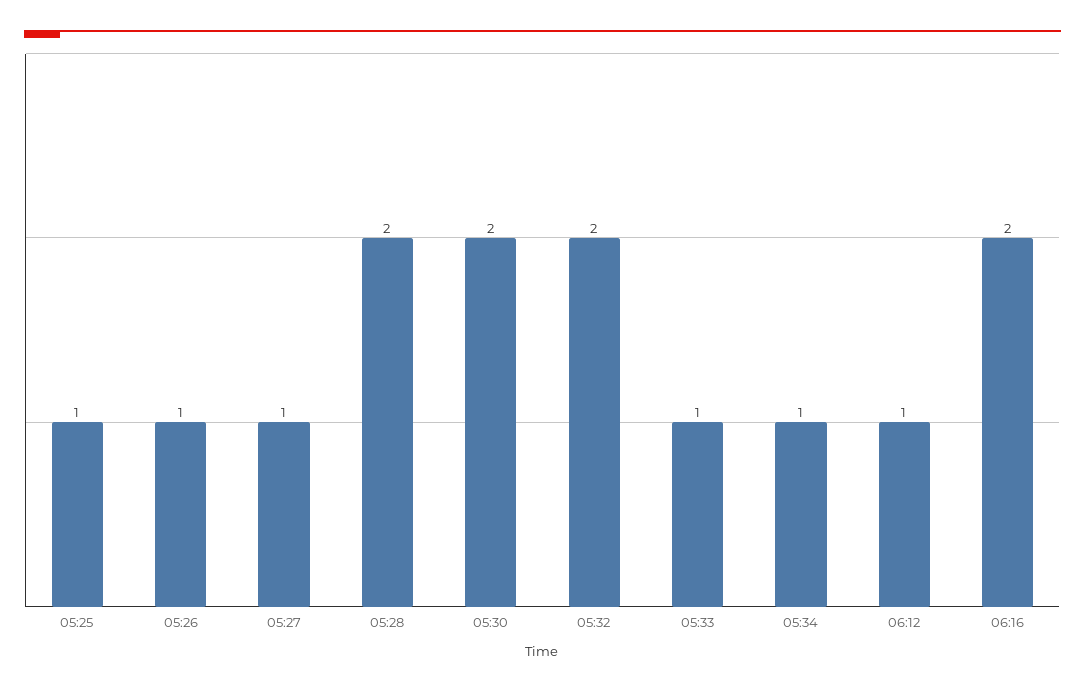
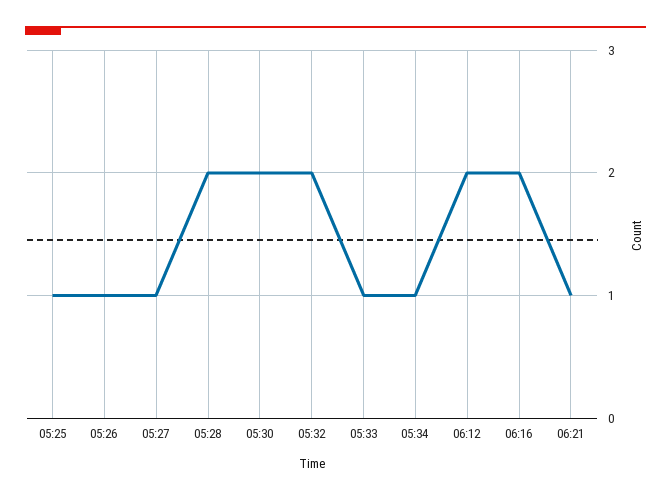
06:12: 1 -> 2
06:21: none -> 1

